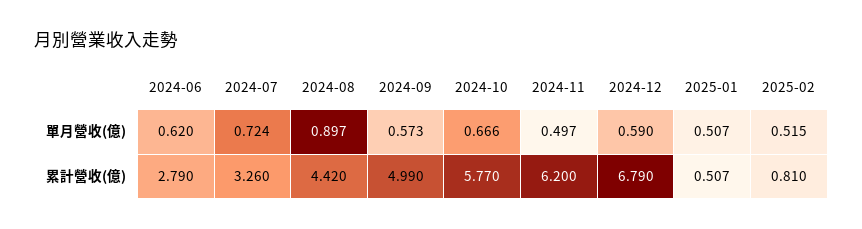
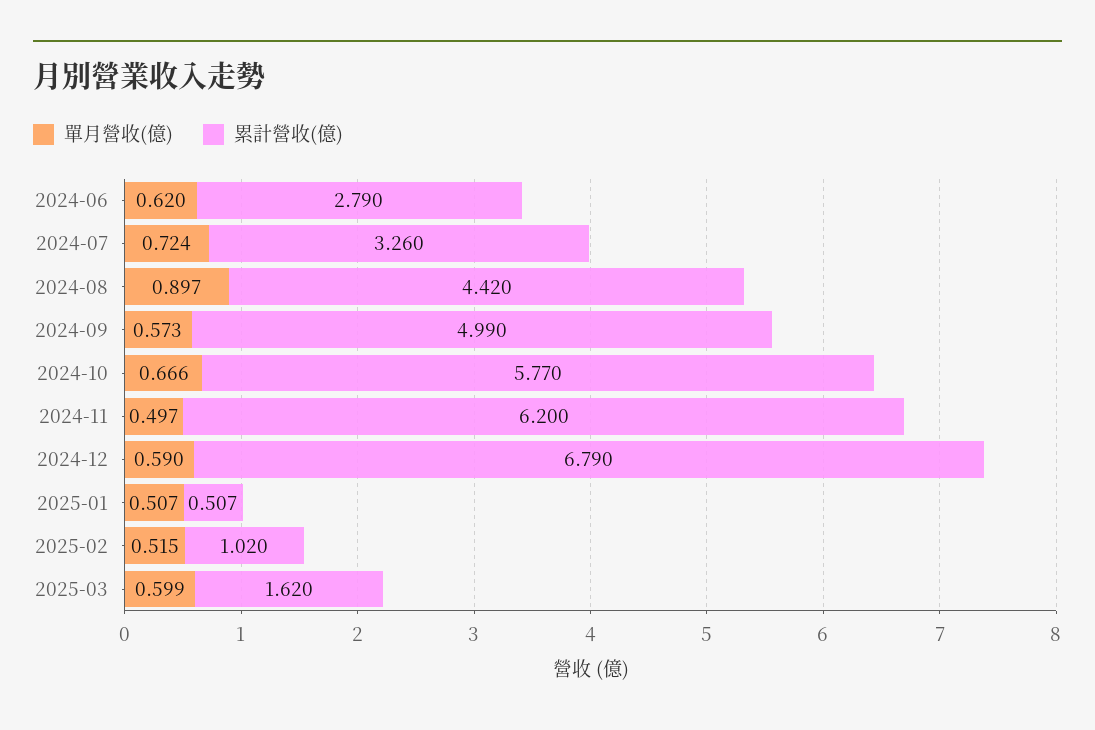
累計營收(億), 2025-02: 0.81 -> 1.02
單月營收(億), 2025-03: none -> 0.599
累計營收(億), 2025-03: none -> 1.62

